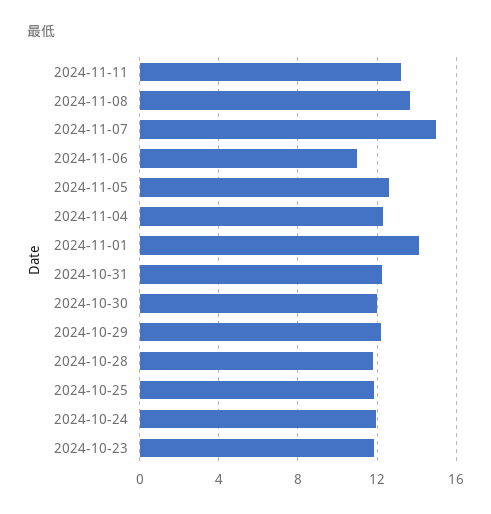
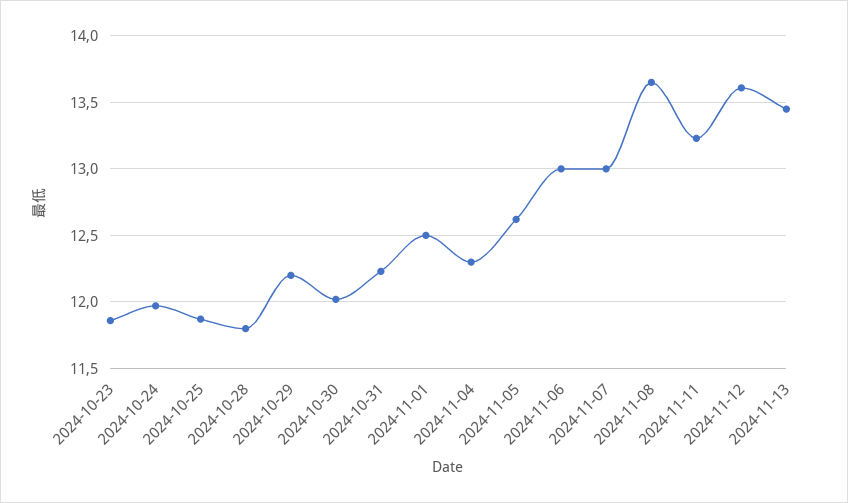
2024-11-07: 15 -> 13
2024-11-06: 11 -> 13
2024-11-01: 14 -> 12.5
2024-11-12: none -> 13.6
2024-11-13: none -> 13.45

